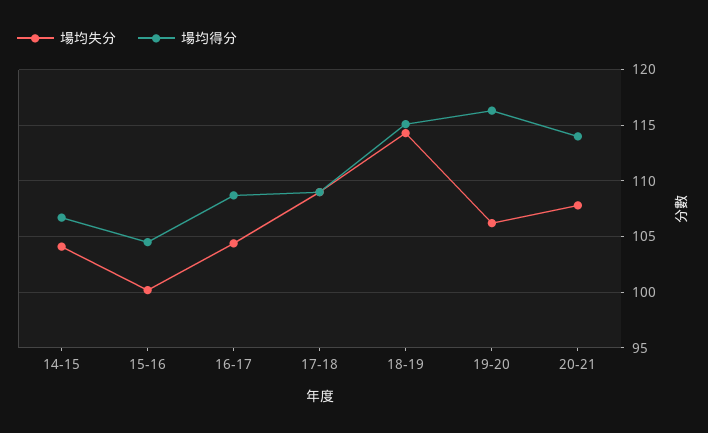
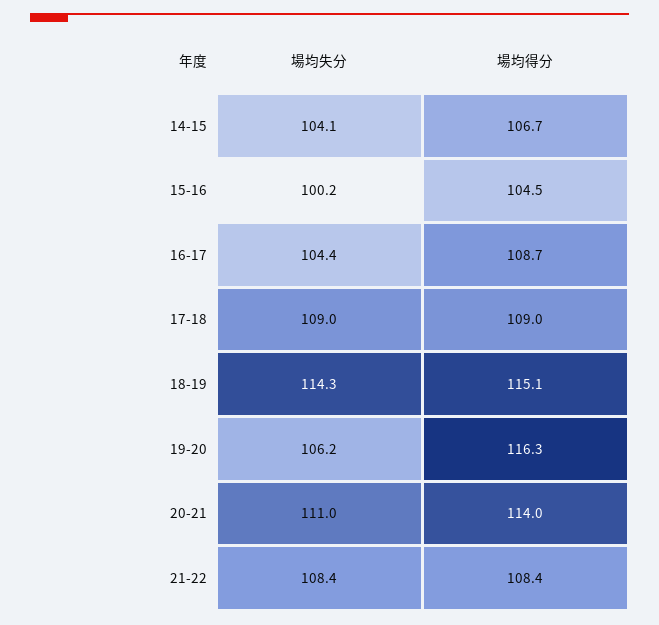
場均失分, 20-21: 108 -> 111
場均失分, 21-22: none -> 108.4
場均得分, 21-22: none -> 108.4

